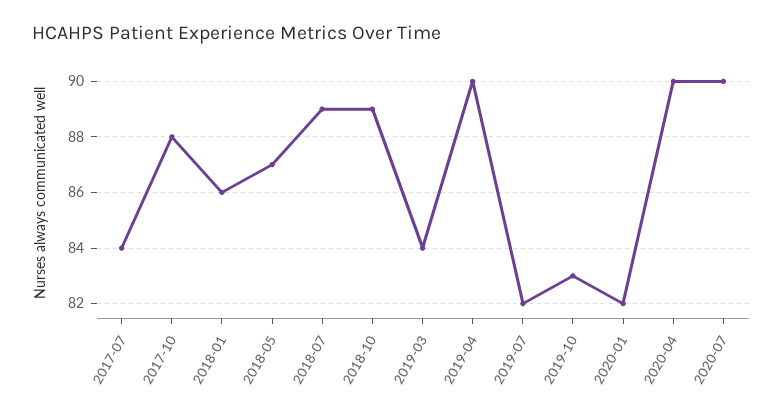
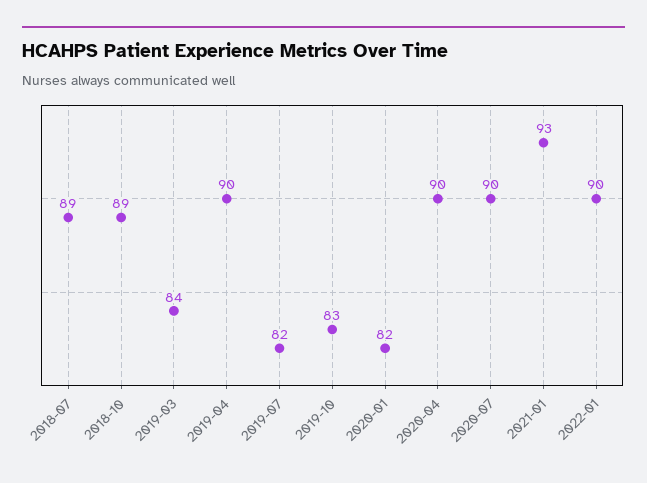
2017-07: 84 -> none
2017-10: 88 -> none
2018-01: 86 -> none
2018-05: 87 -> none
2021-01: none -> 93
2022-01: none -> 90

